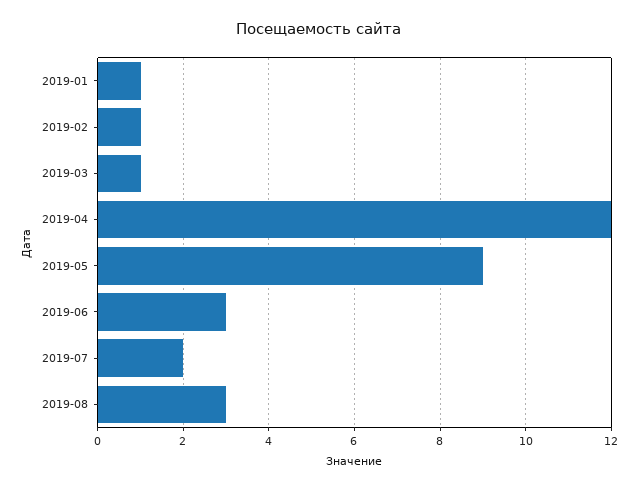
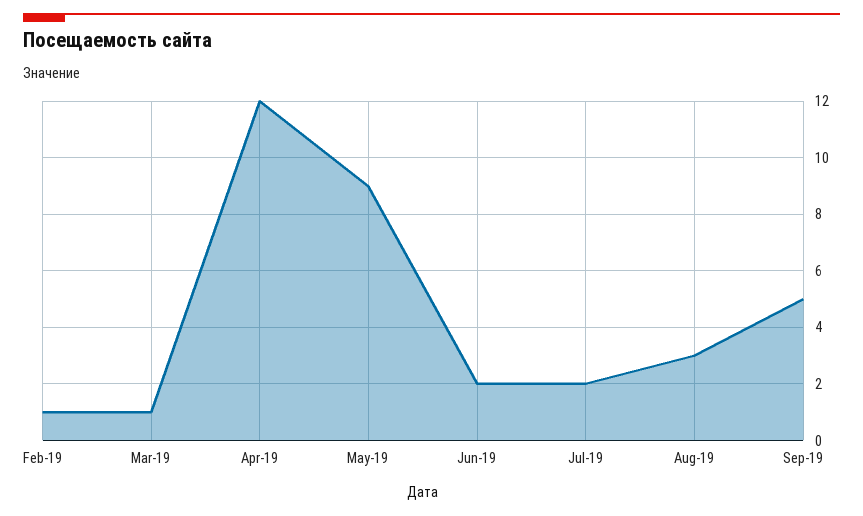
2019-01: 1 -> none
2019-06: 3 -> 2
Sep-19: none -> 5

